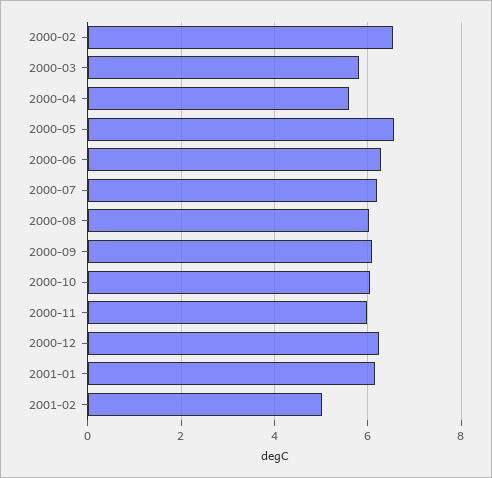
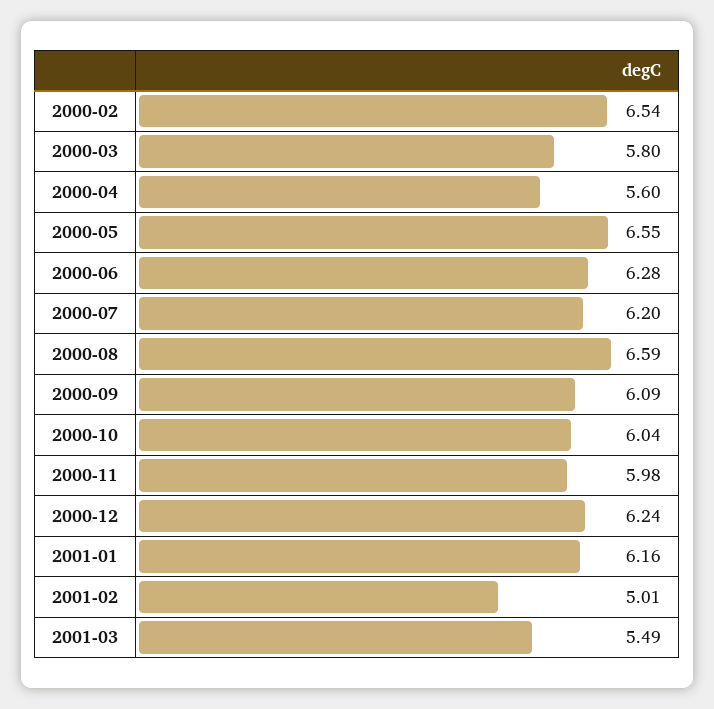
2000-08: 6 -> 6.59
2001-03: none -> 5.49

